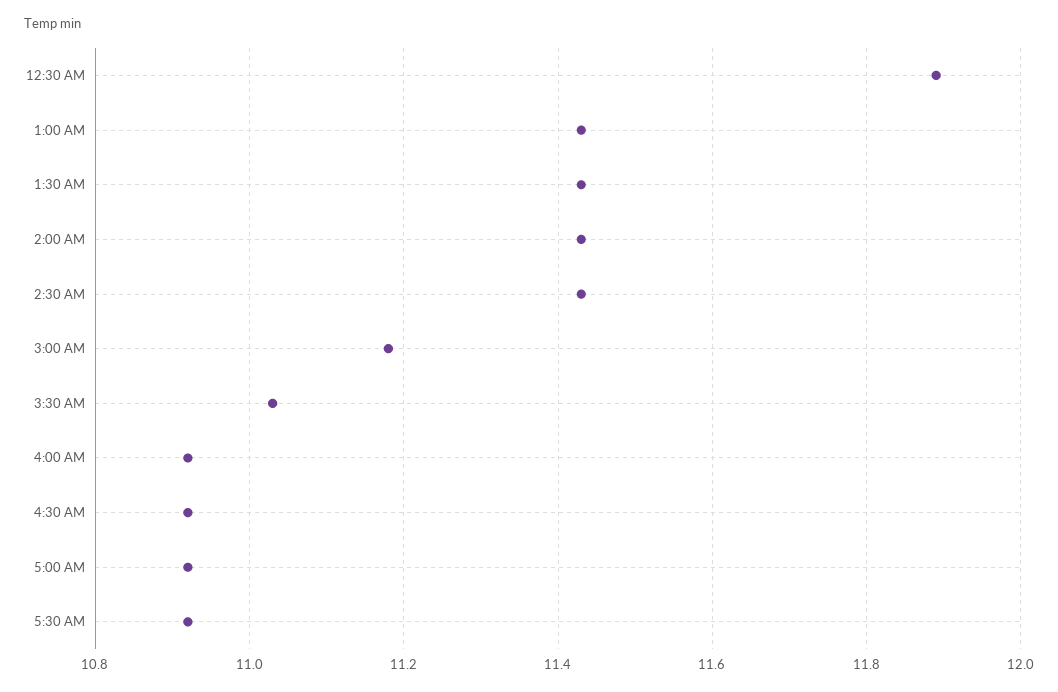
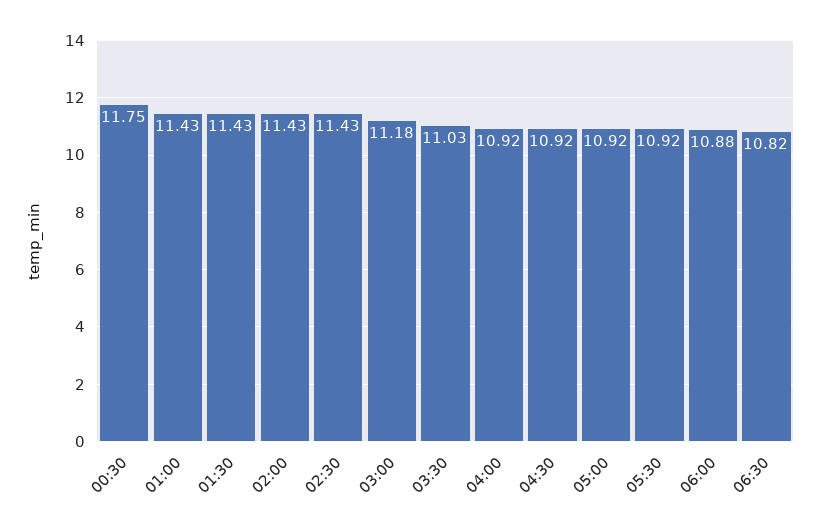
12:30 AM: 11.9 -> 11.75
06:00: none -> 10.88
06:30: none -> 10.82

